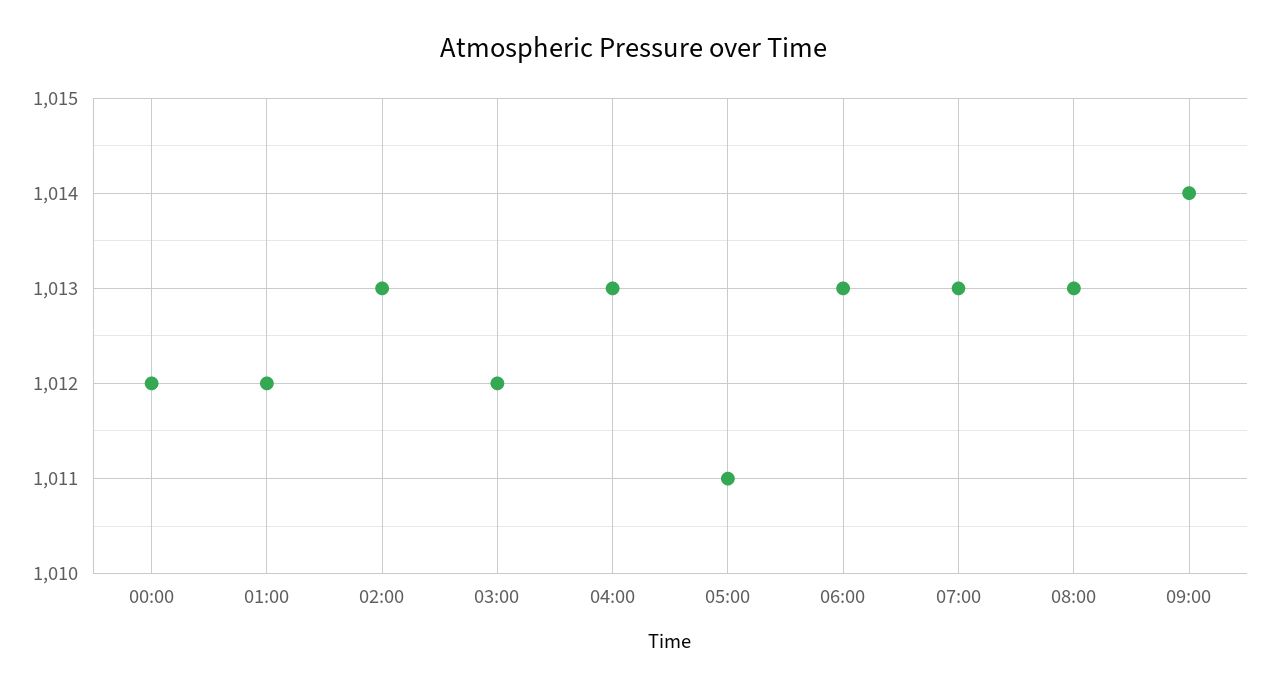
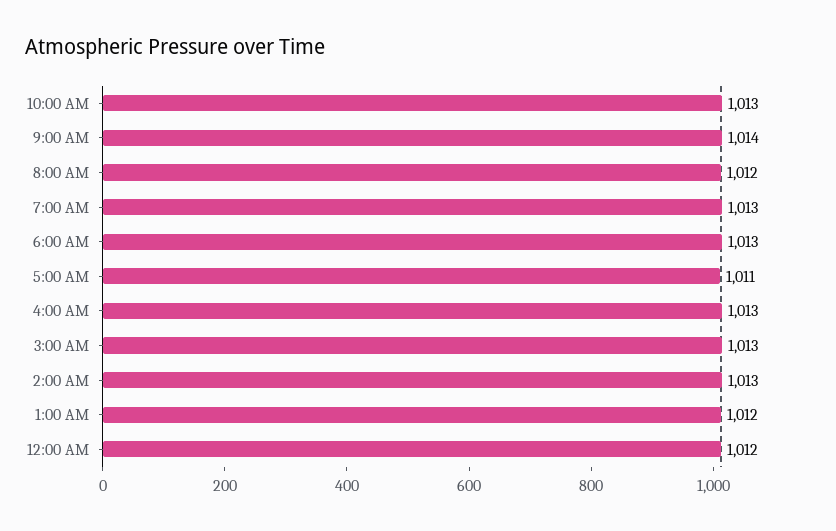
03:00: 1012 -> 1013
08:00: 1013 -> 1012
10:00 AM: none -> 1013

